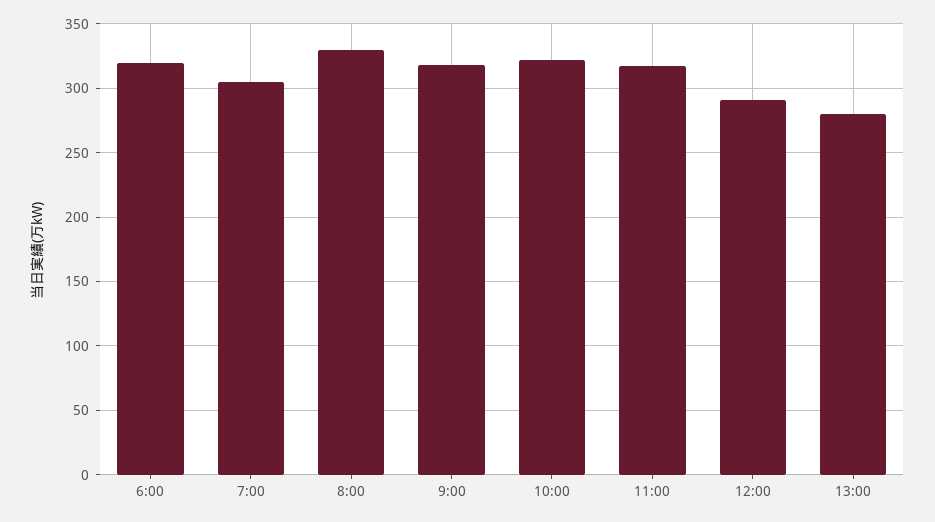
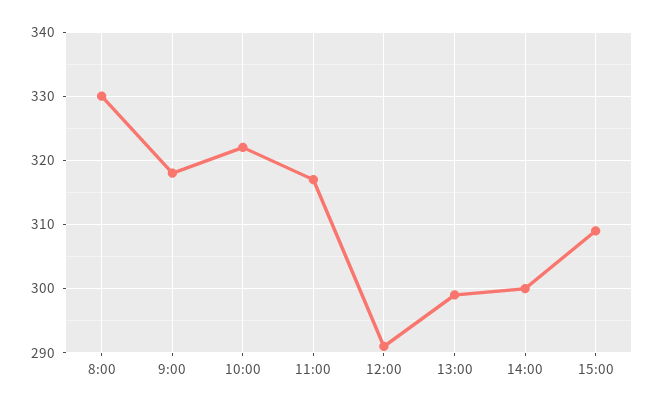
6:00: 320 -> none
7:00: 305 -> none
13:00: 280 -> 299
14:00: none -> 300
15:00: none -> 309

